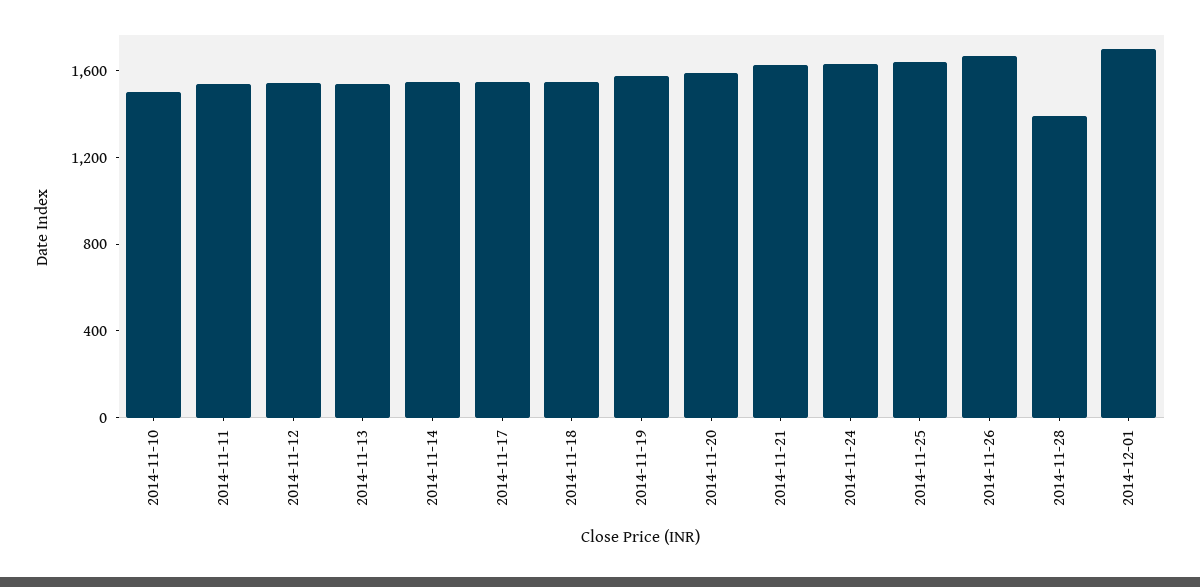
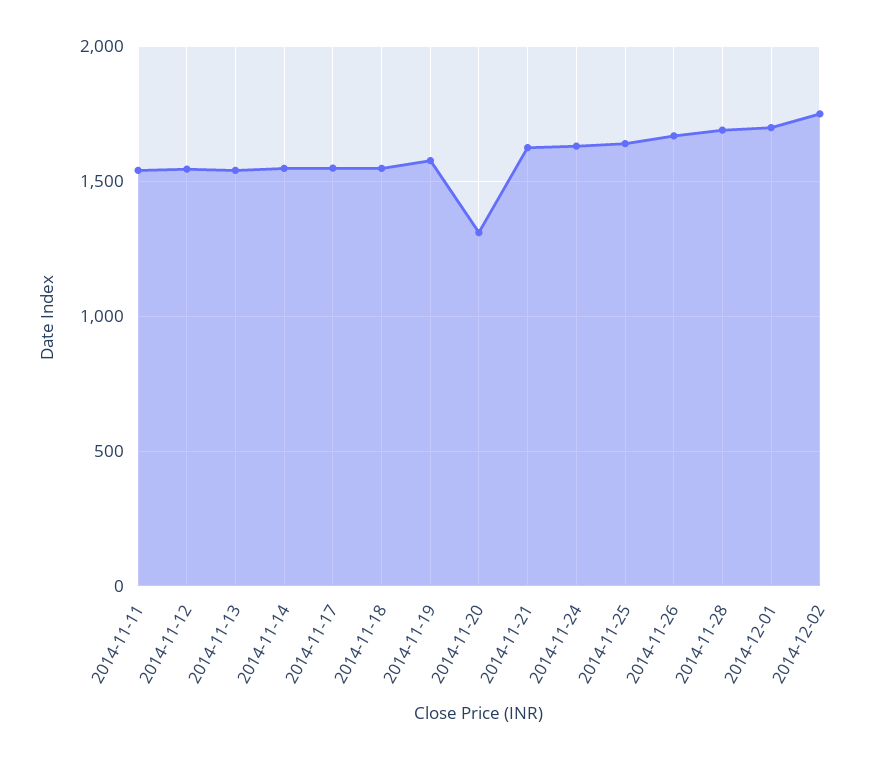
2014-11-10: 1500 -> none
2014-11-20: 1600 -> 1300
2014-11-28: 1400 -> 1700
2014-12-02: none -> 1750

